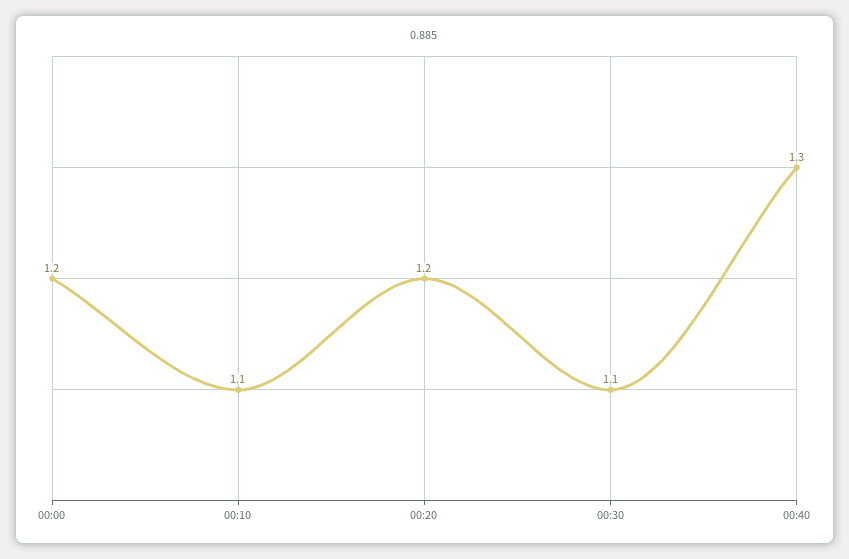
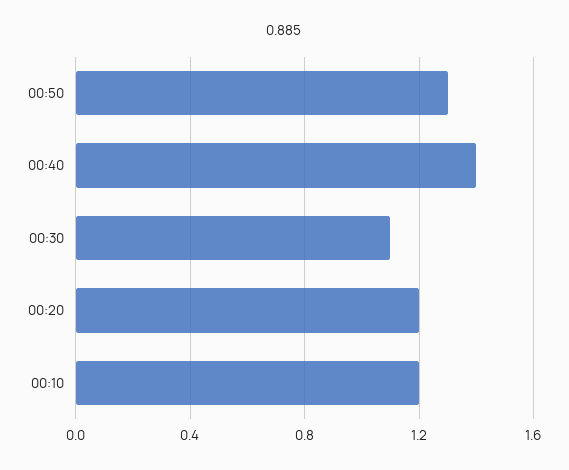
00:00: 1.2 -> none
00:10: 1.1 -> 1.2
00:40: 1.3 -> 1.4
00:50: none -> 1.3

